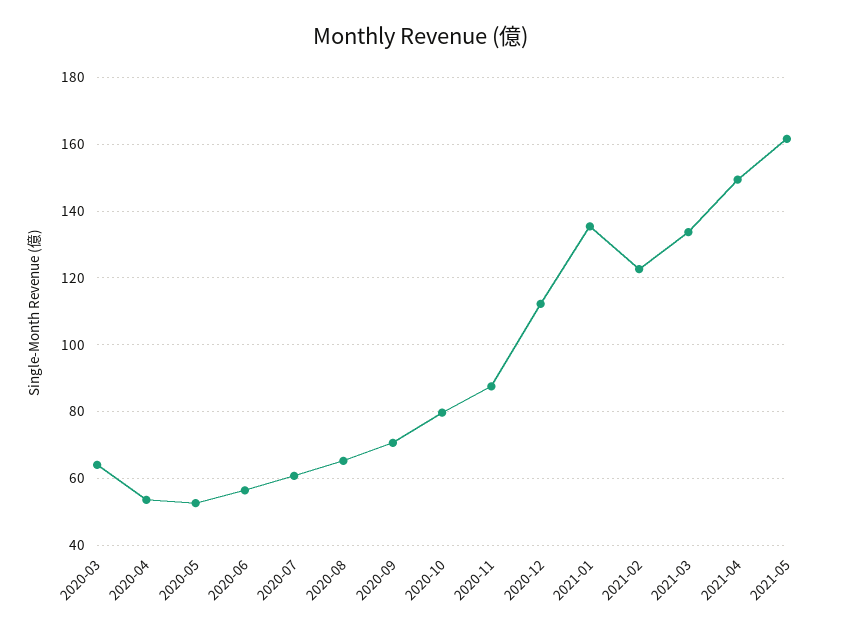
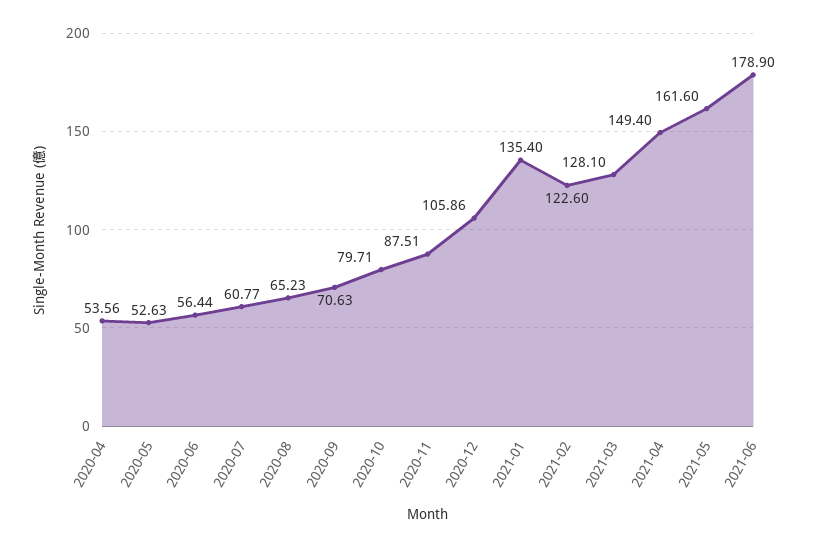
2020-03: 64 -> none
2020-12: 112 -> 105.86
2021-03: 134 -> 128.1
2021-06: none -> 178.9

